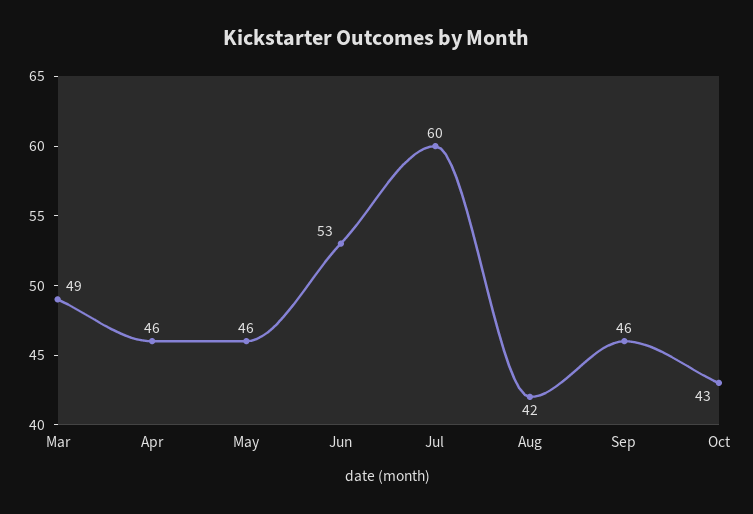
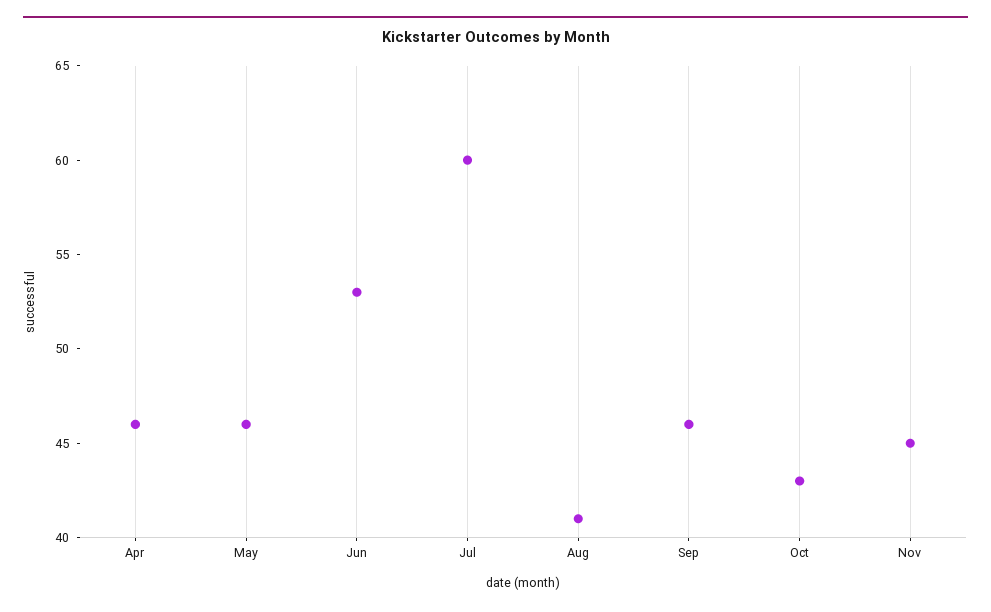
Mar: 49 -> none
Aug: 42 -> 41
Nov: none -> 45

